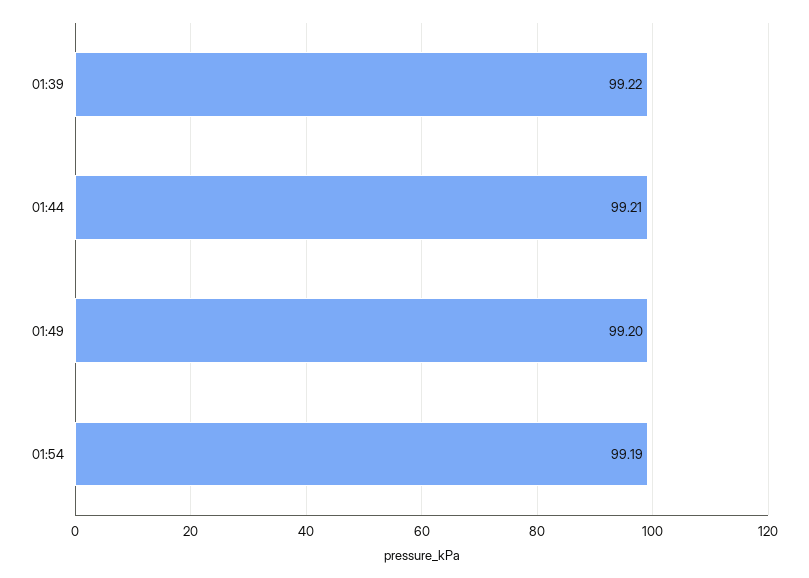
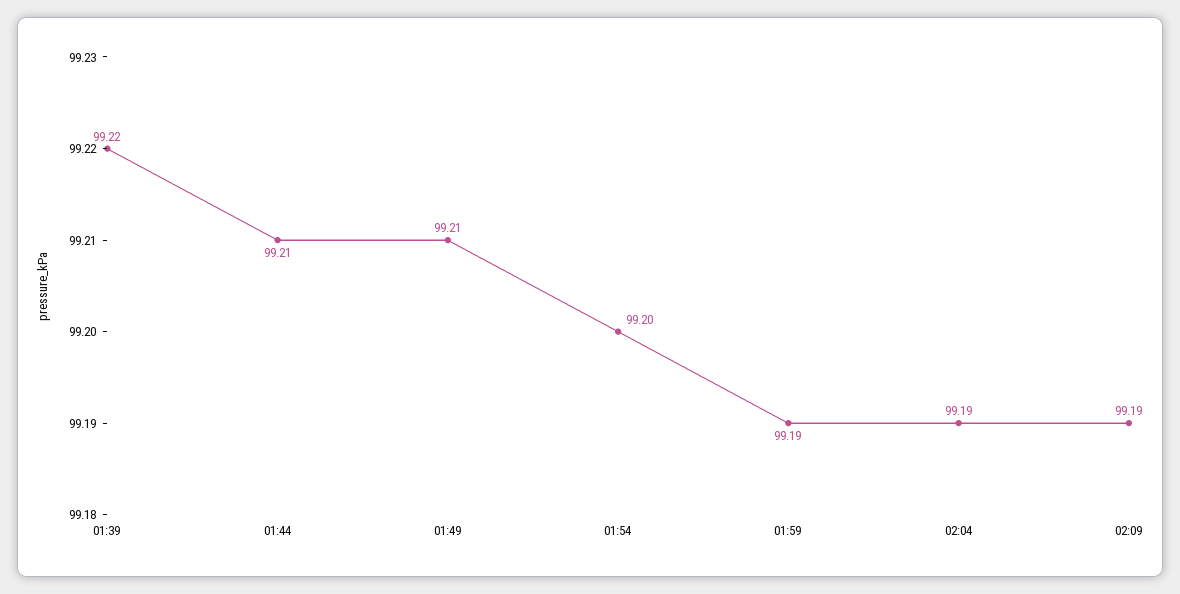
01:49: 99.2 -> 99.21
01:54: 99.19 -> 99.2
01:59: none -> 99.19
02:04: none -> 99.19
02:09: none -> 99.19

